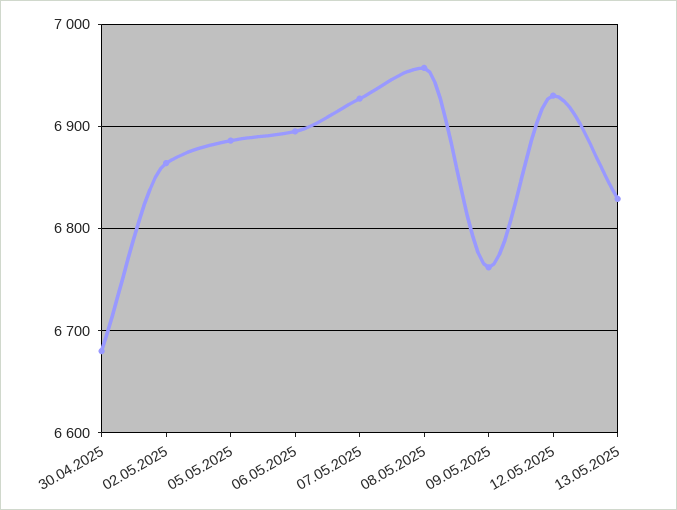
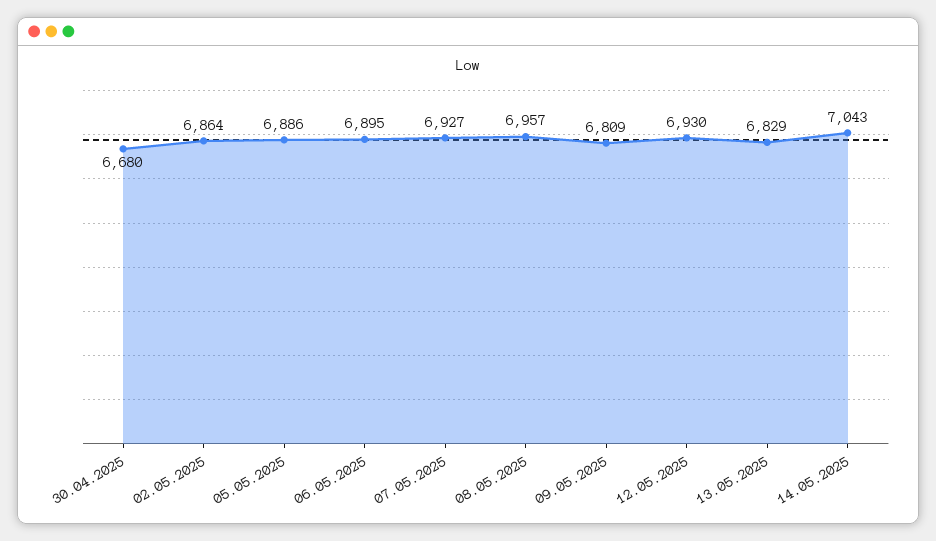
09.05.2025: 6760 -> 6809
14.05.2025: none -> 7043

